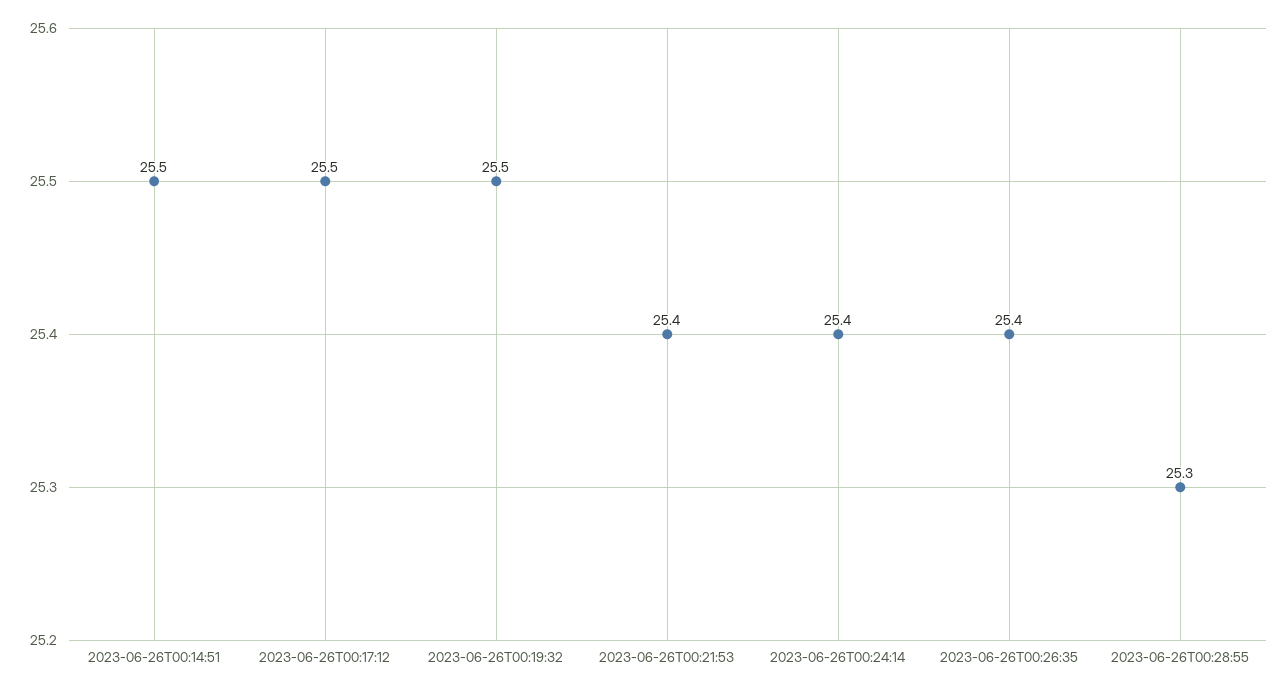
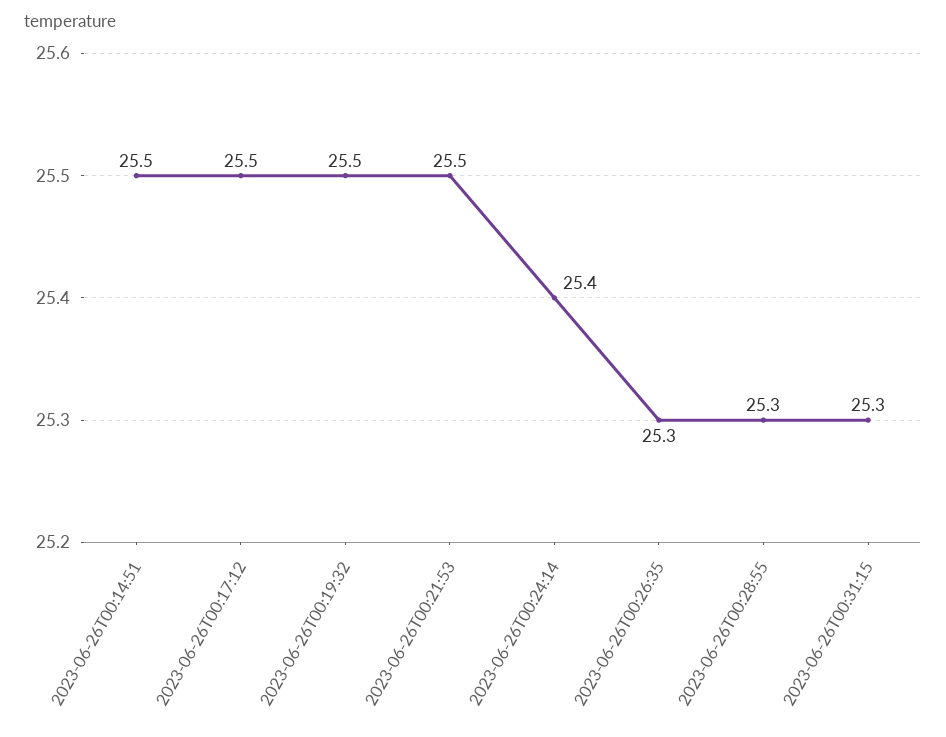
2023-06-26T00:21:53: 25.4 -> 25.5
2023-06-26T00:26:35: 25.4 -> 25.3
2023-06-26T00:31:15: none -> 25.3

